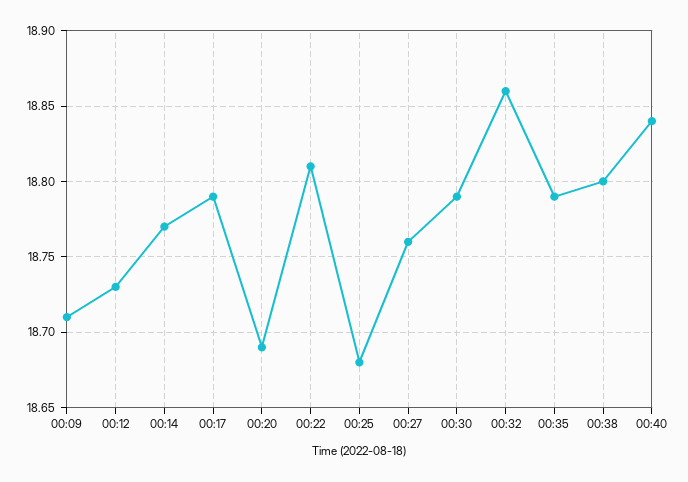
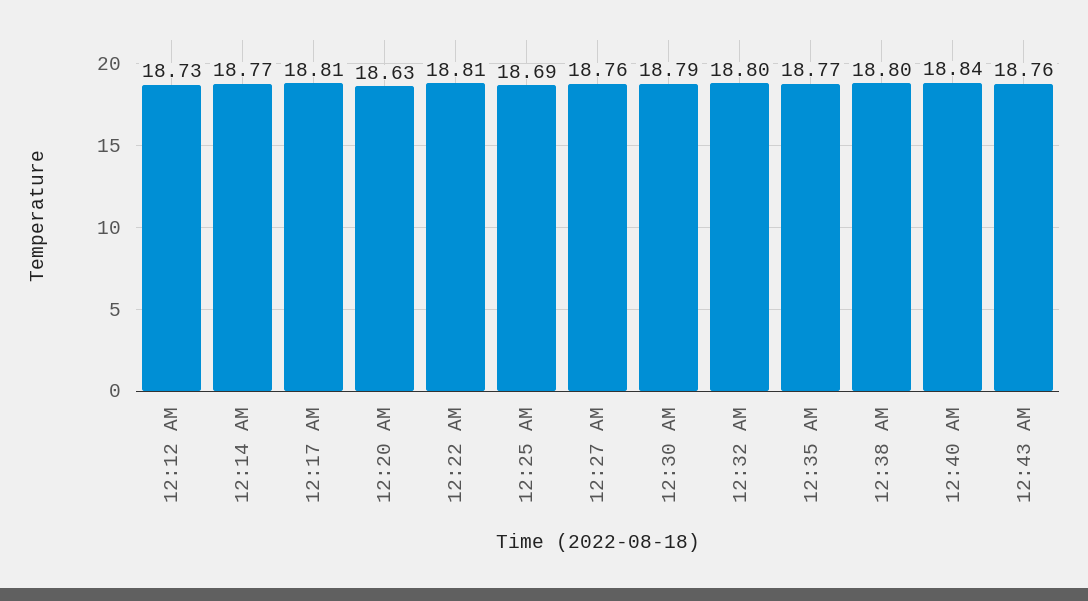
00:09: 18.71 -> none
00:17: 18.79 -> 18.81
00:20: 18.69 -> 18.63
00:25: 18.68 -> 18.69
00:32: 18.86 -> 18.8
00:35: 18.79 -> 18.77
12:43 AM: none -> 18.76

